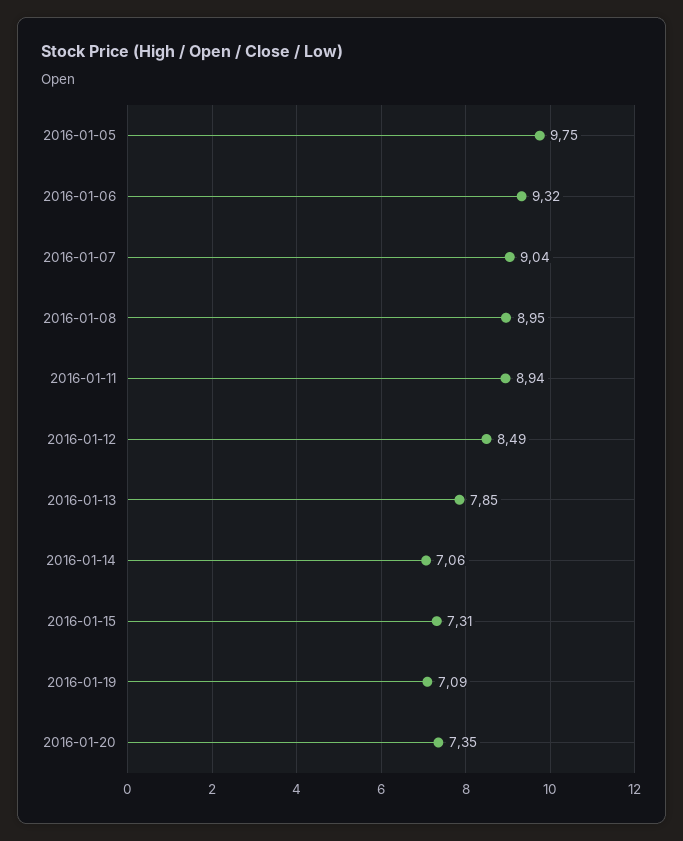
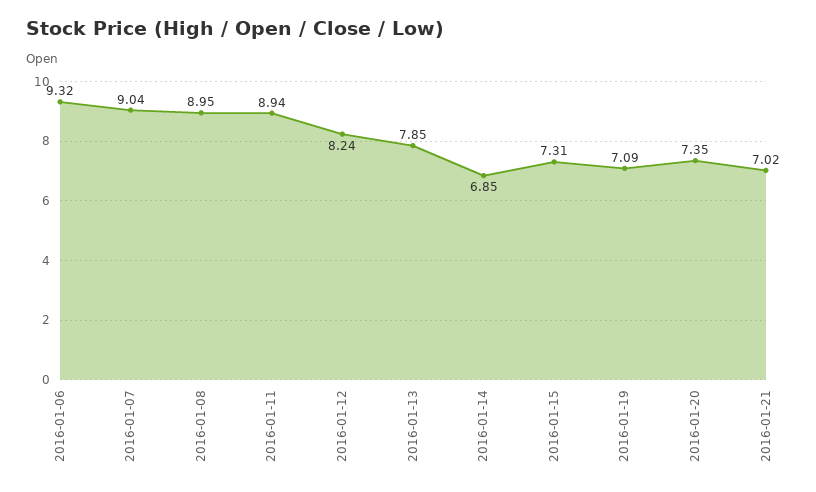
2016-01-05: 9.75 -> none
2016-01-12: 8.49 -> 8.24
2016-01-14: 7.06 -> 6.85
2016-01-21: none -> 7.02

